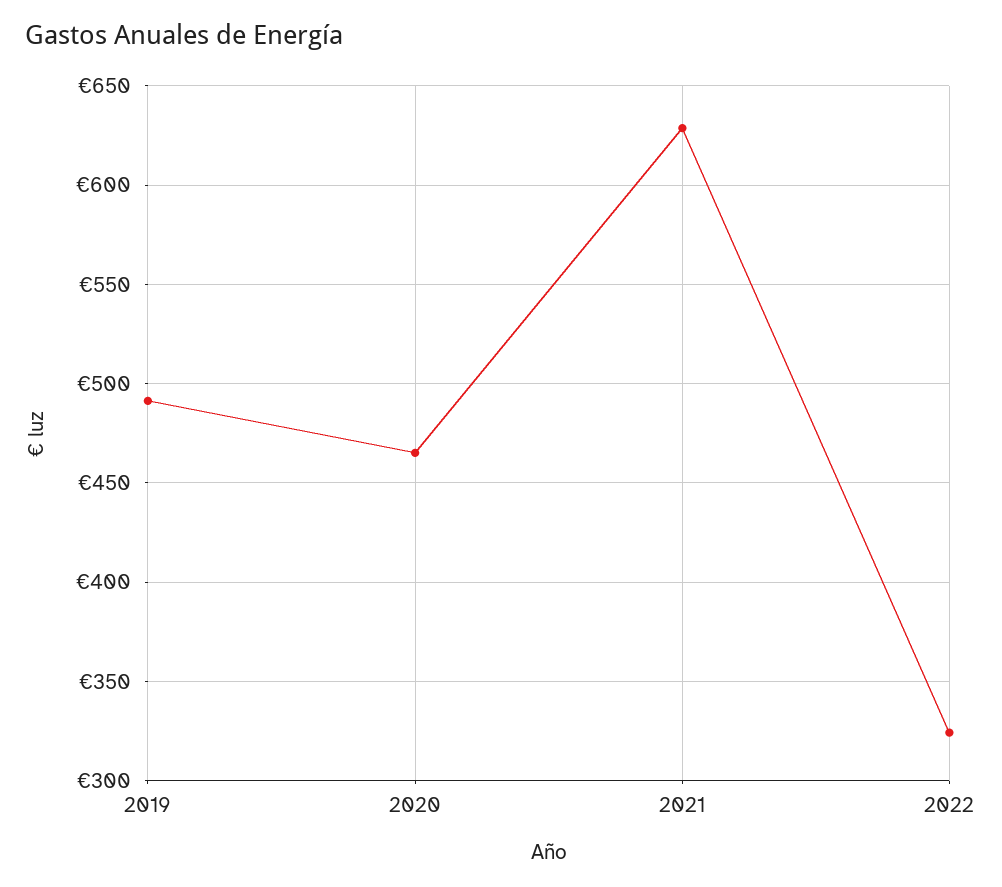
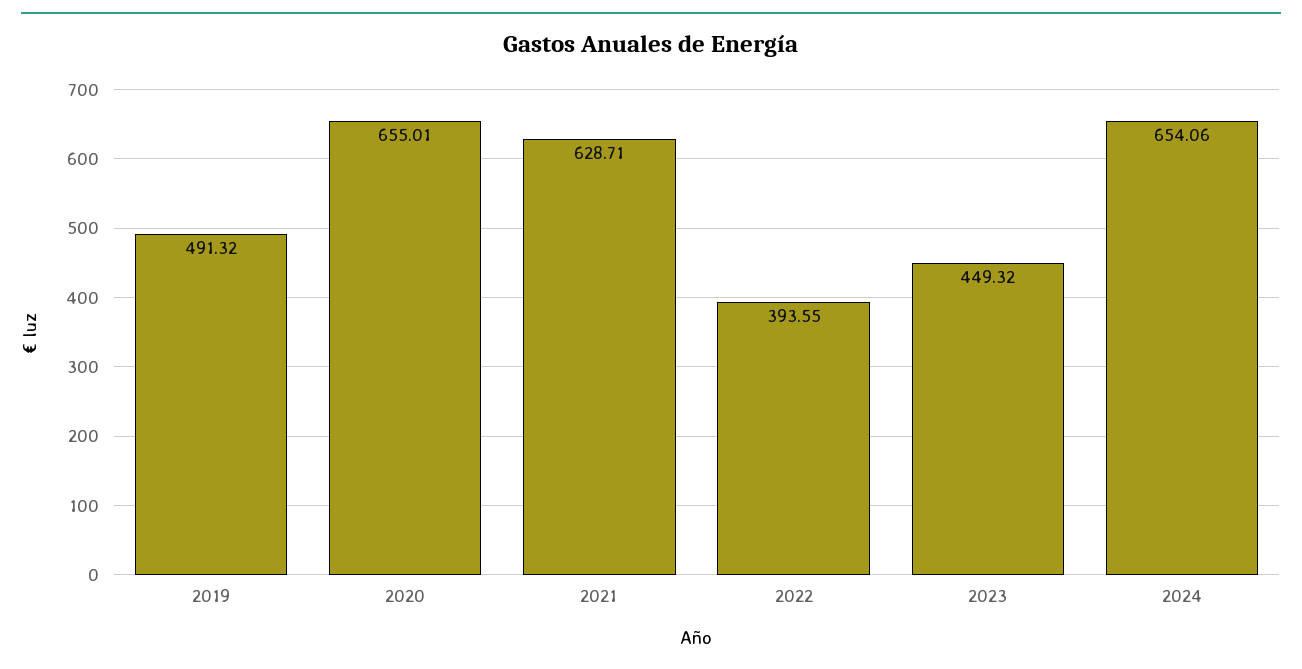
2020: 465 -> 655.01
2022: 325 -> 393.55
2023: none -> 449.32
2024: none -> 654.06

